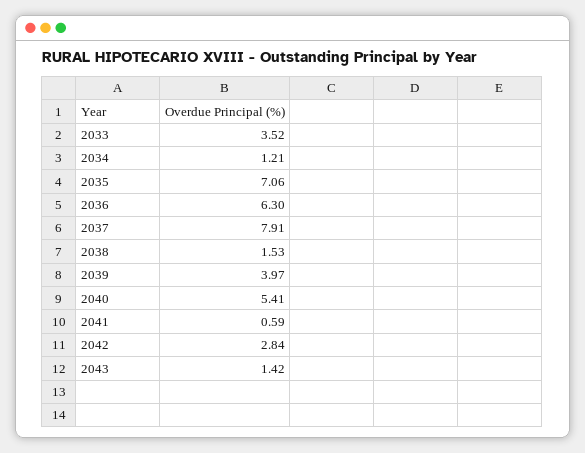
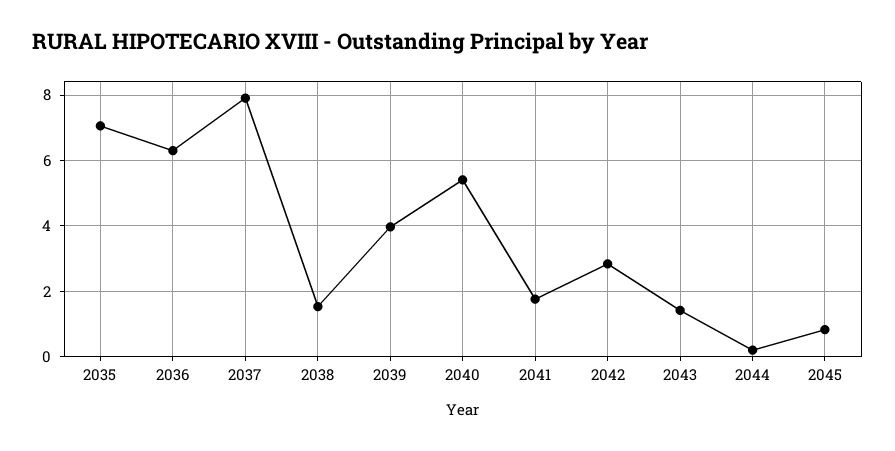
2033: 3.52 -> none
2034: 1.21 -> none
2041: 0.59 -> 1.8
2044: none -> 0.2
2045: none -> 0.8

